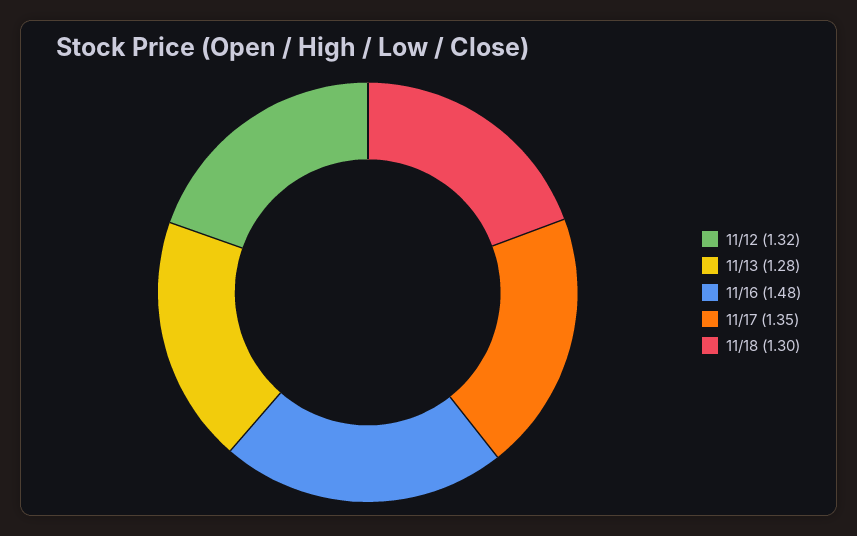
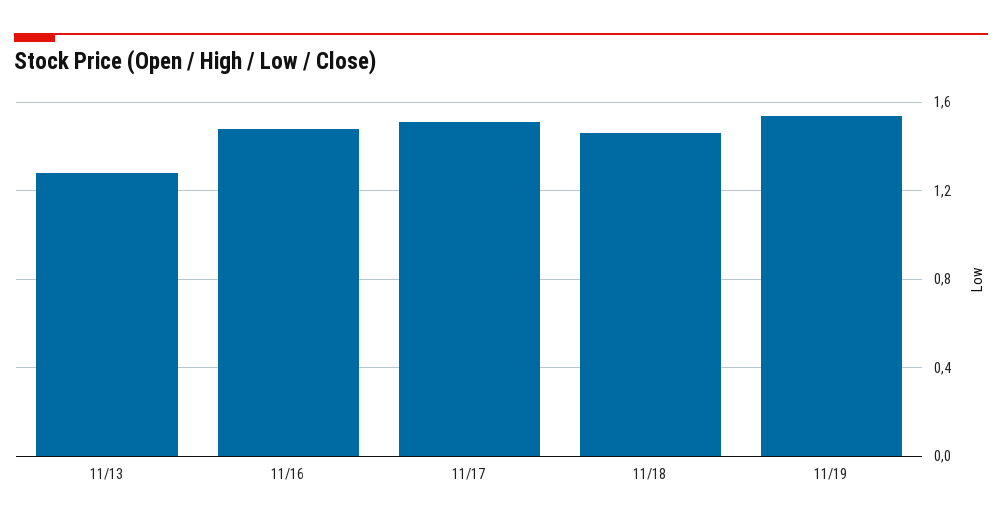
11/12: 1.32 -> none
11/17: 1.35 -> 1.5
11/18: 1.3 -> 1.45
11/19: none -> 1.55

